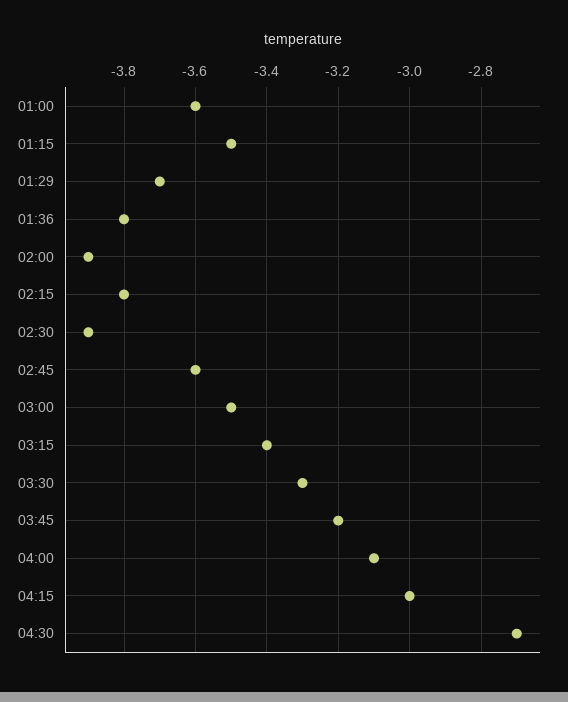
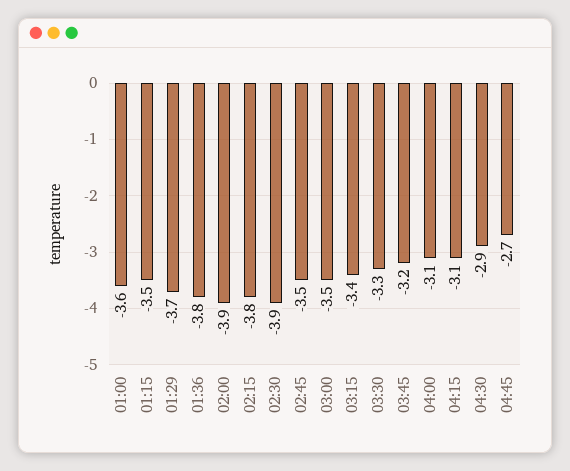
02:45: -3.6 -> -3.5
04:15: -3 -> -3.1
04:30: -2.7 -> -2.9
04:45: none -> -2.7

